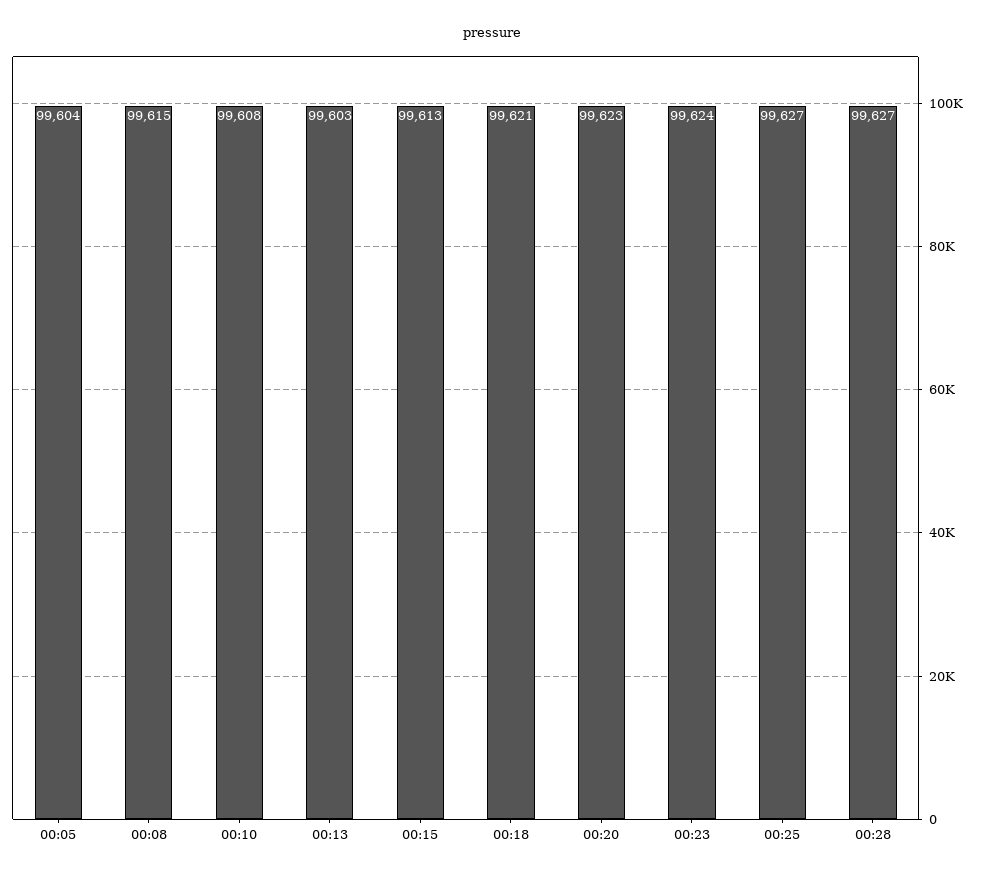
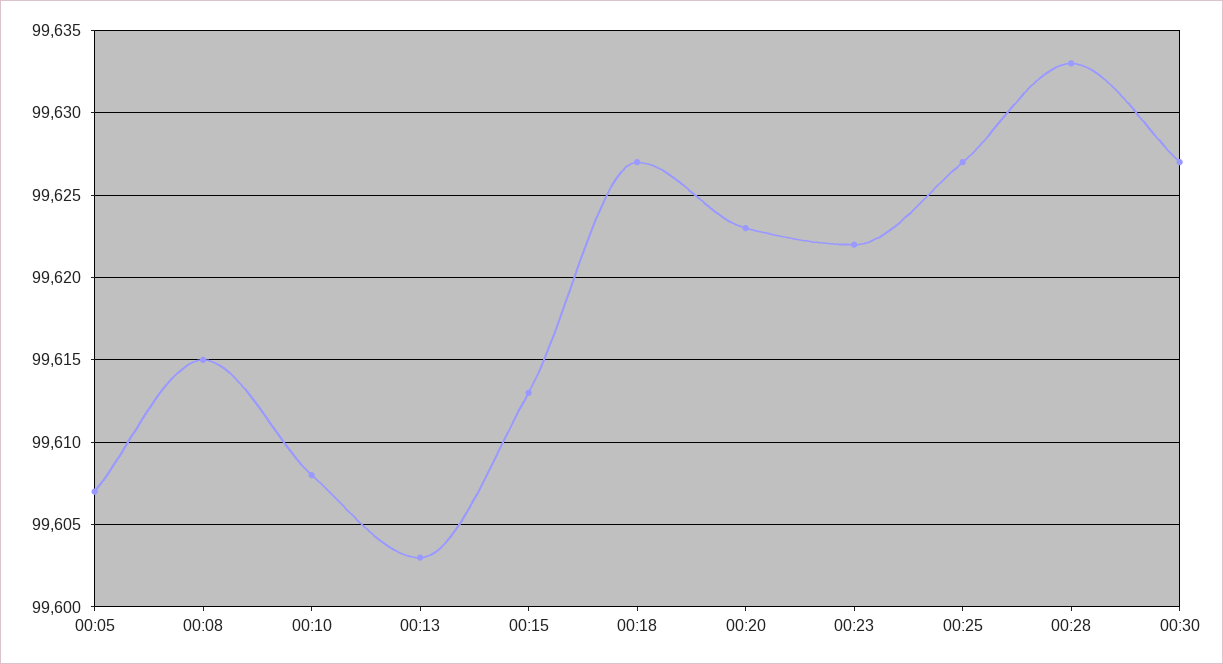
00:05: 99604 -> 99607
00:18: 99621 -> 99627
00:23: 99624 -> 99622
00:28: 99627 -> 99633
00:30: none -> 99627

